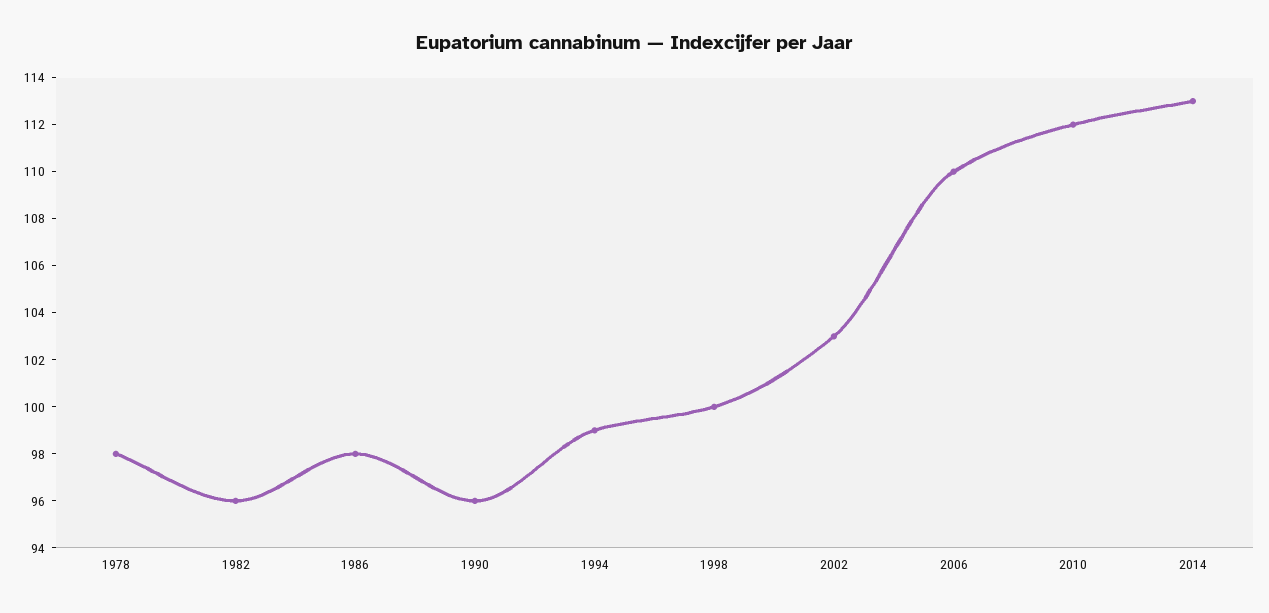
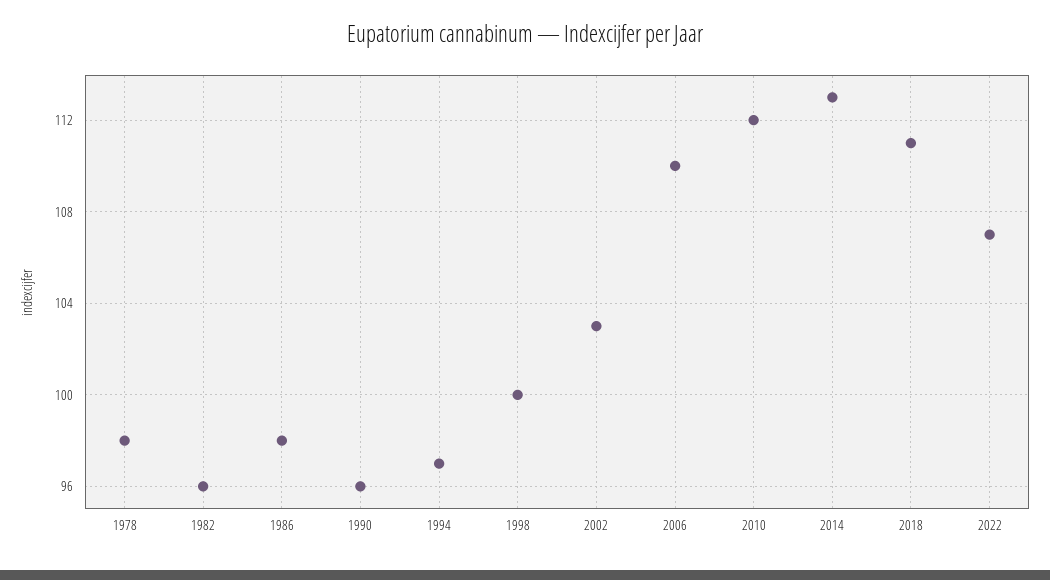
1994: 99 -> 97
2018: none -> 111
2022: none -> 107

